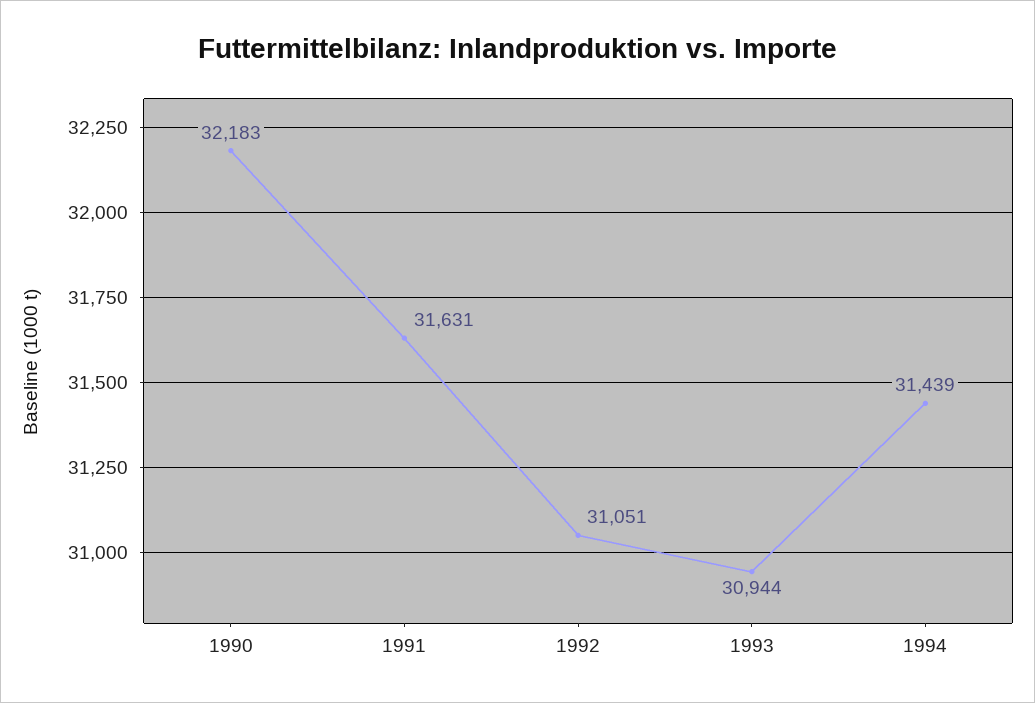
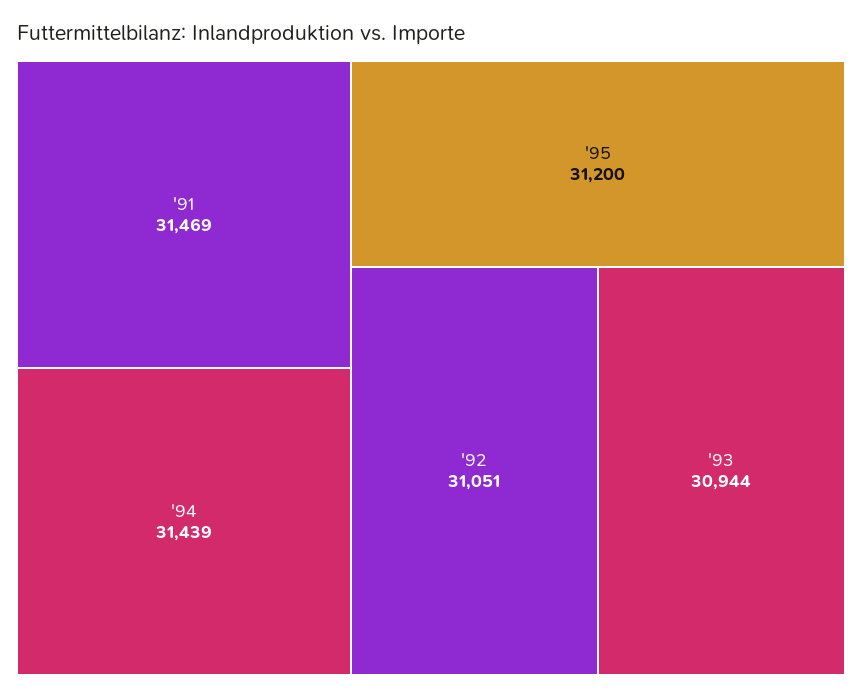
1990: 32183 -> none
1991: 31631 -> 31469
'95: none -> 31200

